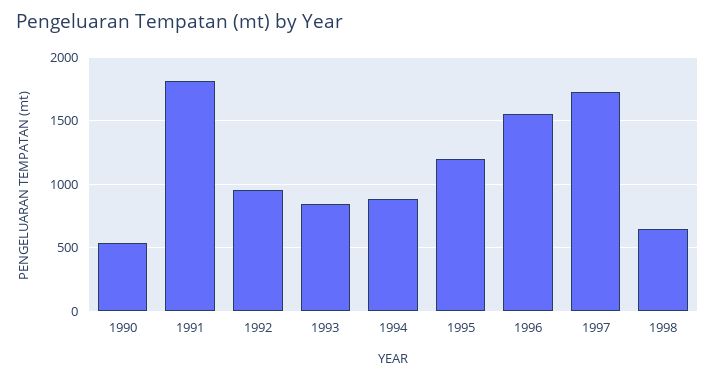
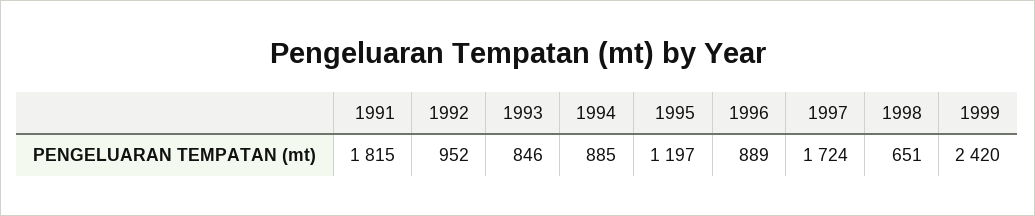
1990: 550 -> none
1996: 1550 -> 889
1999: none -> 2420

